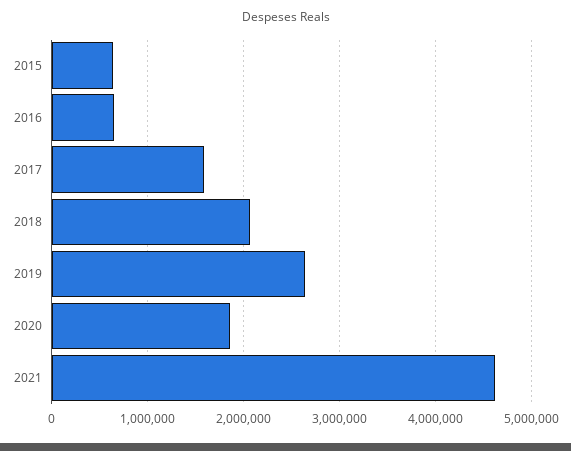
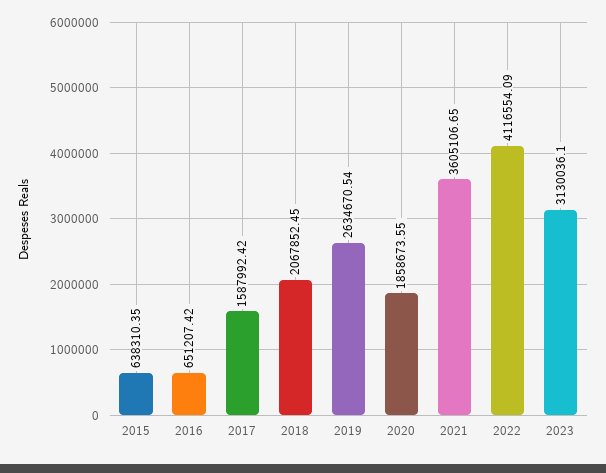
2021: 4600000 -> 3605106.65
2022: none -> 4116554.09
2023: none -> 3130036.1

